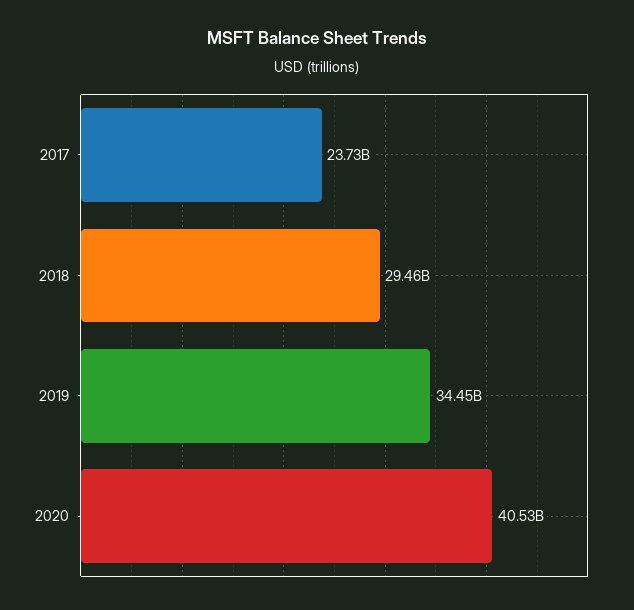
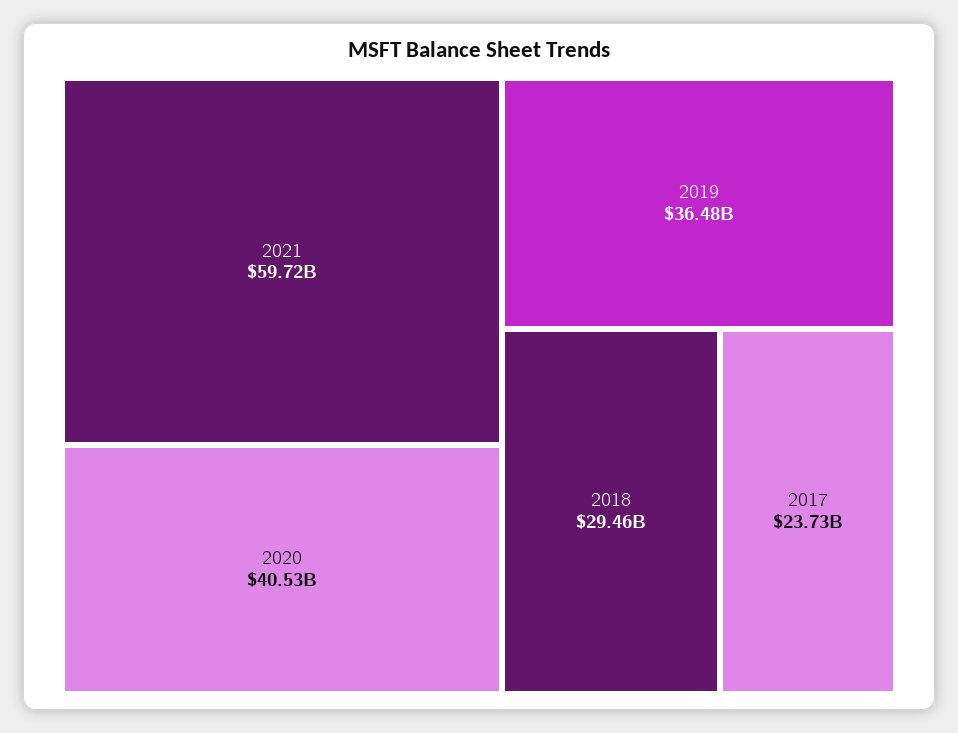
2019: 34450000000 -> 36480000000
2021: none -> 59720000000

